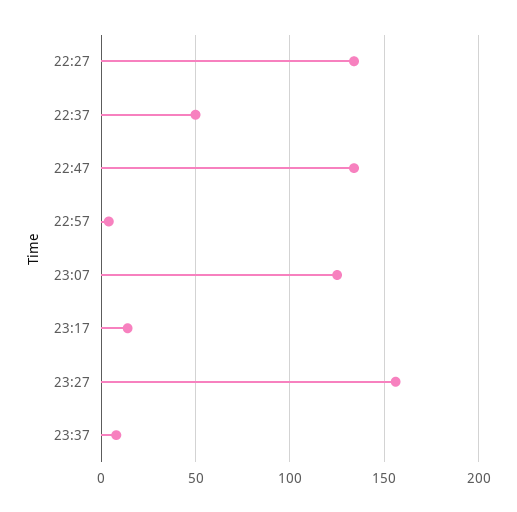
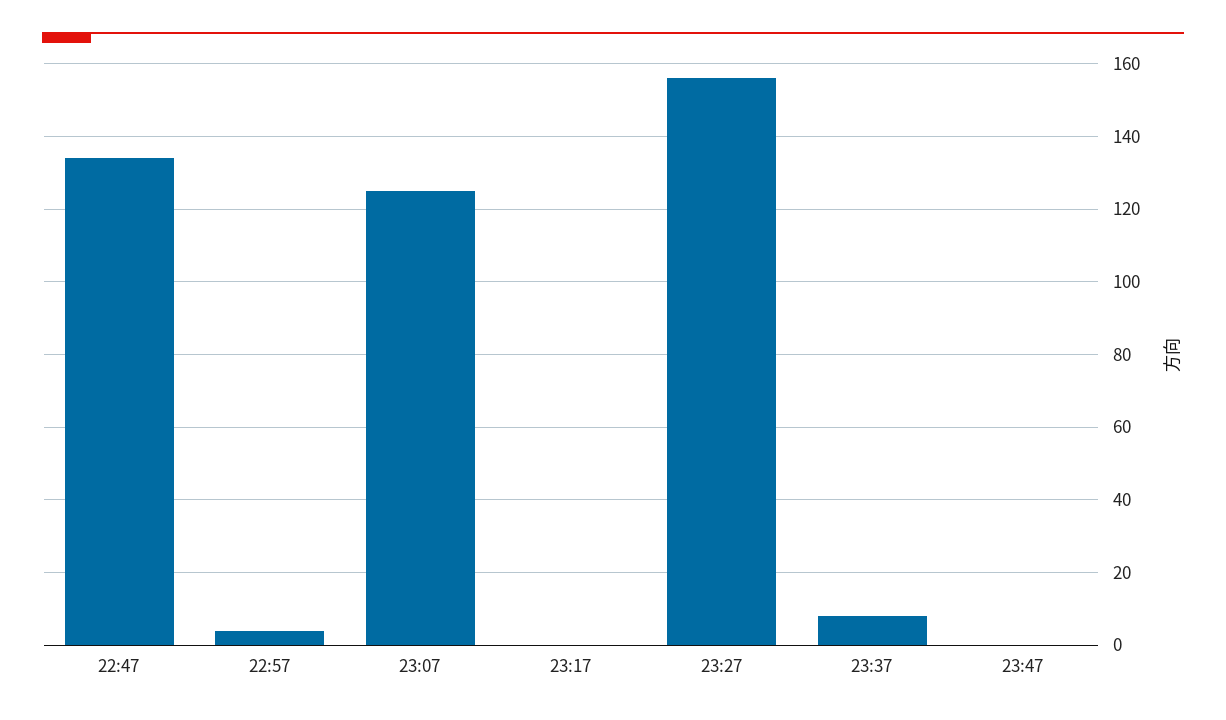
22:27: 135 -> none
22:37: 50 -> none
23:17: 15 -> 0
23:47: none -> 0

